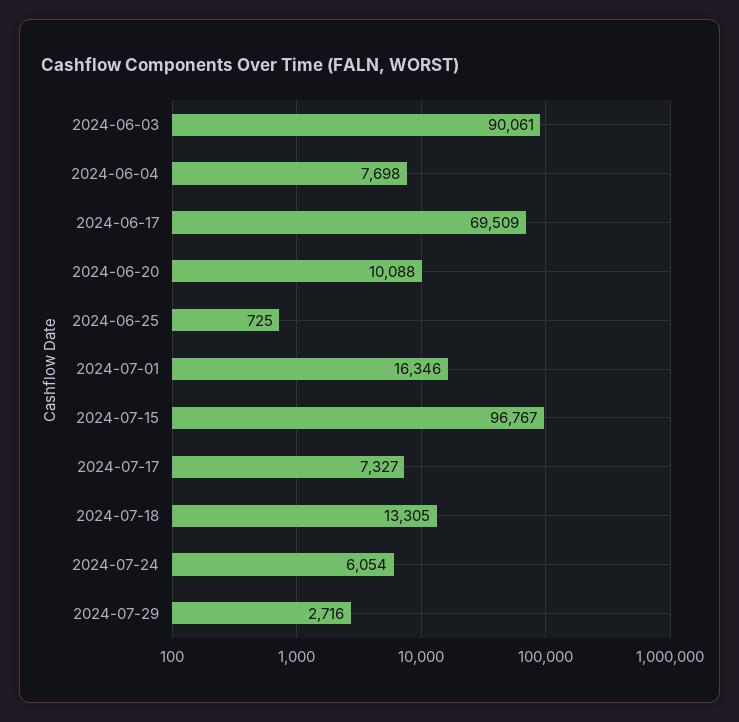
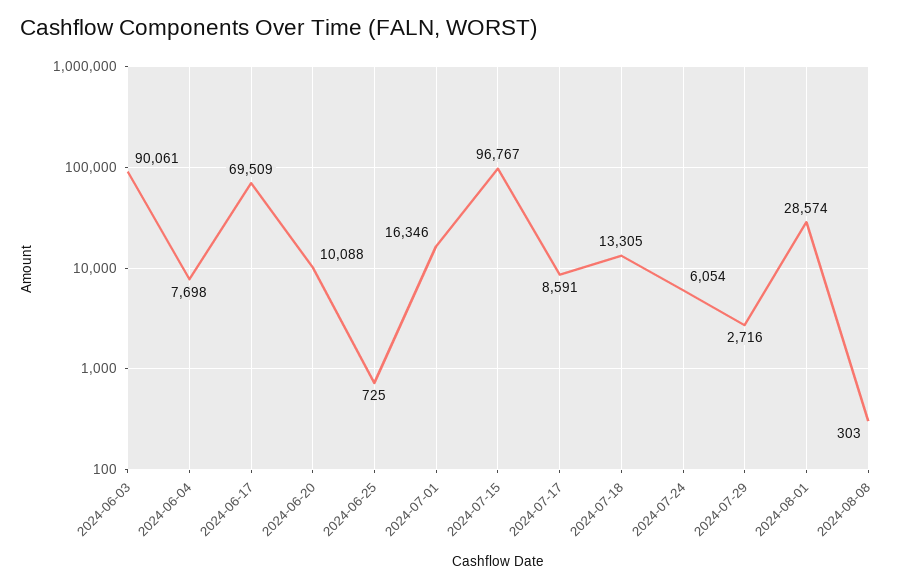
2024-07-17: 7327 -> 8591
2024-08-01: none -> 28574
2024-08-08: none -> 303

